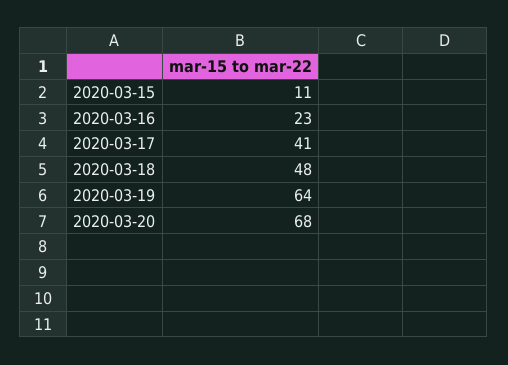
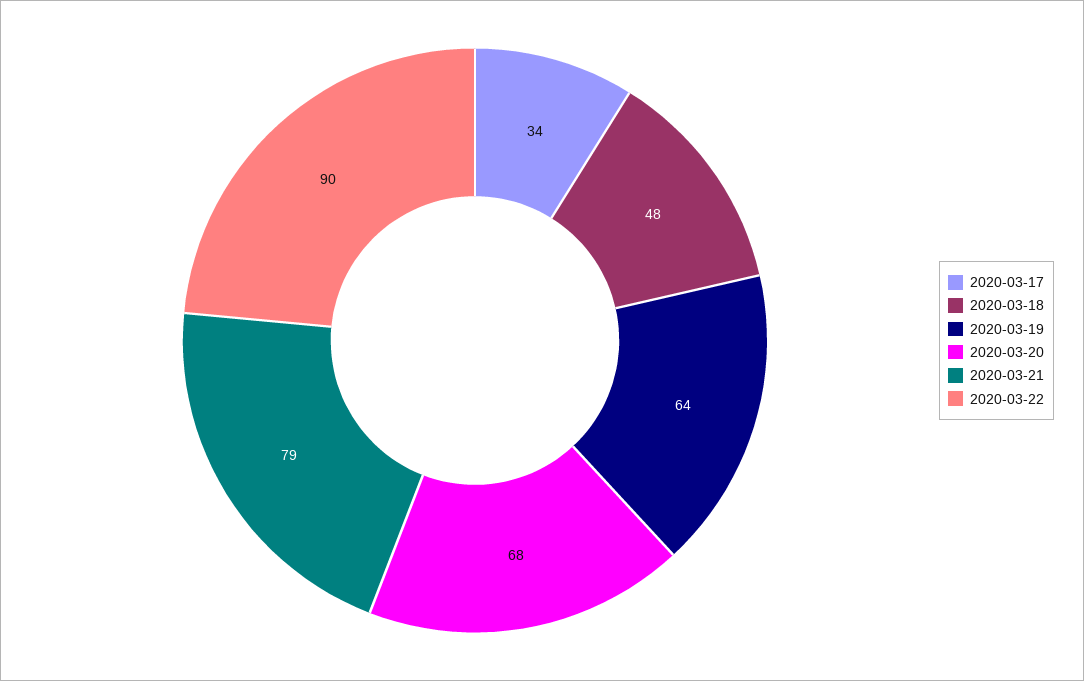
2020-03-15: 11 -> none
2020-03-16: 23 -> none
2020-03-17: 41 -> 34
2020-03-21: none -> 79
2020-03-22: none -> 90

